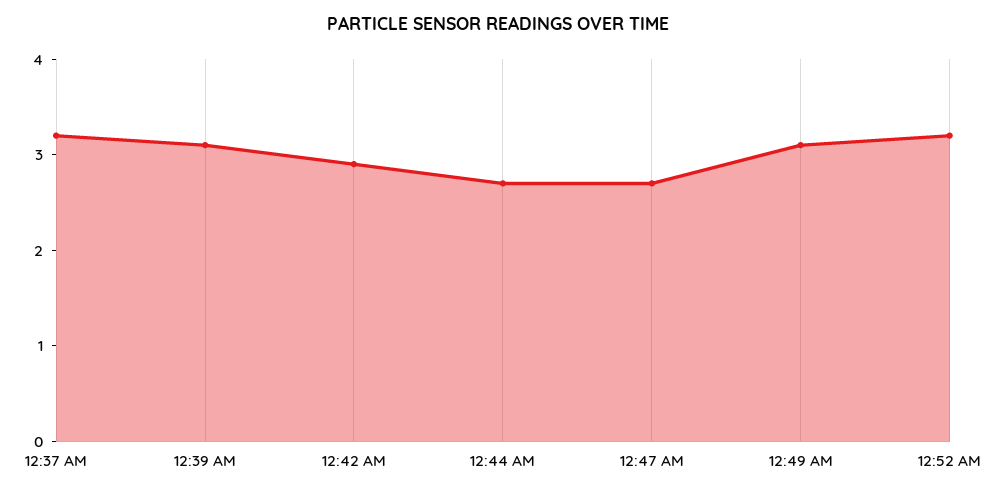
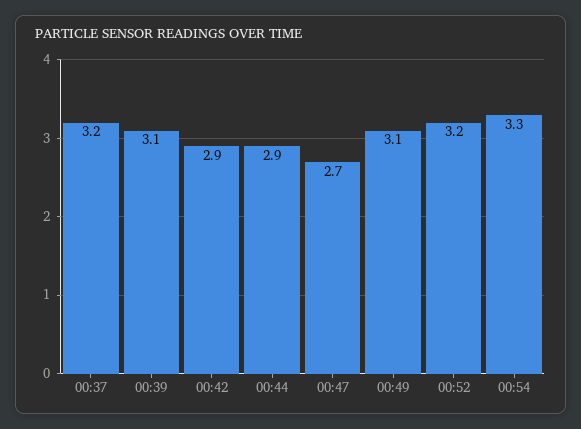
12:44 AM: 2.7 -> 2.9
00:54: none -> 3.3

